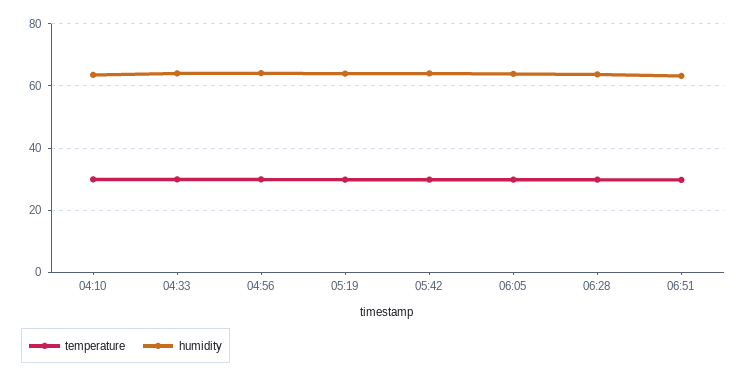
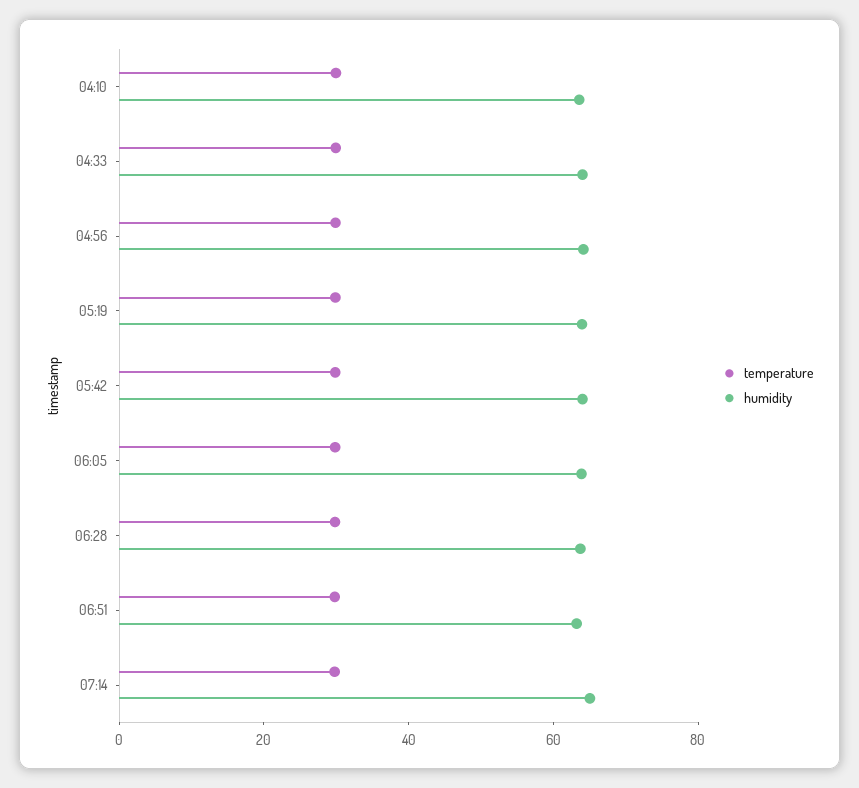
temperature, 07:14: none -> 30
humidity, 07:14: none -> 65

